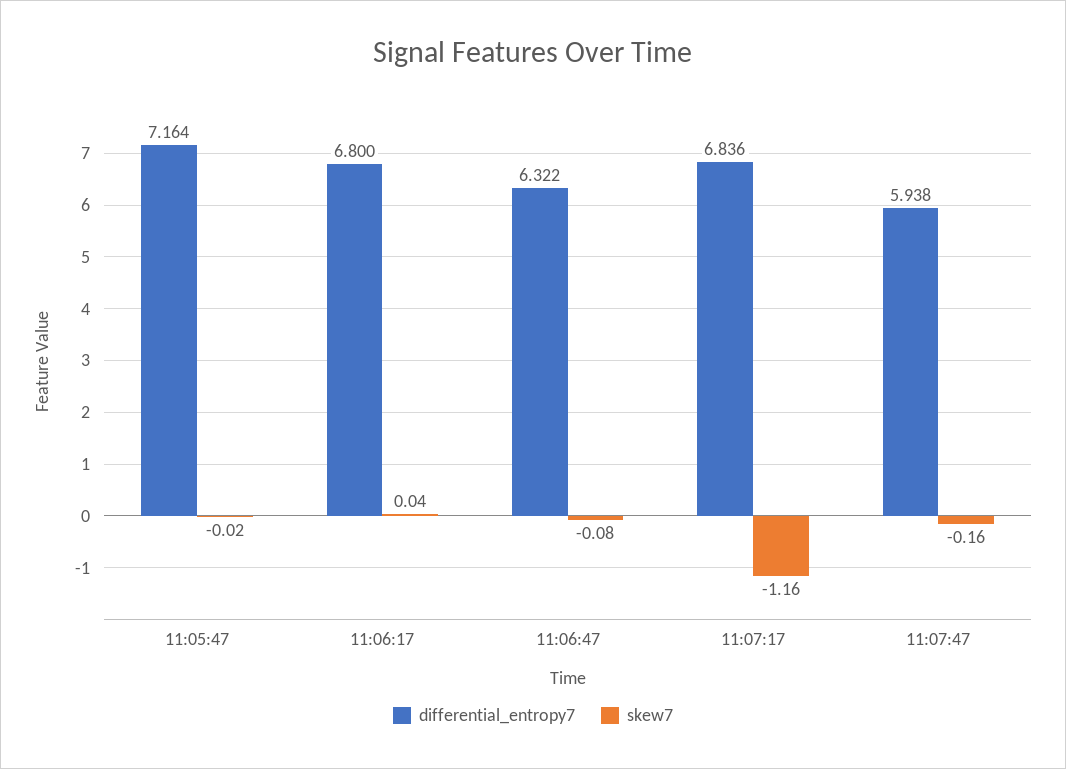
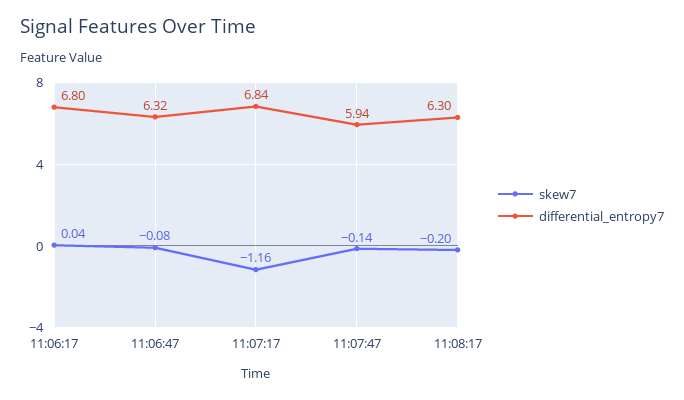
differential_entropy7, 11:05:47: 7.164 -> none
skew7, 11:05:47: -0.02 -> none
skew7, 11:07:47: -0.16 -> -0.14
skew7, 11:08:17: none -> -0.2
differential_entropy7, 11:08:17: none -> 6.3

